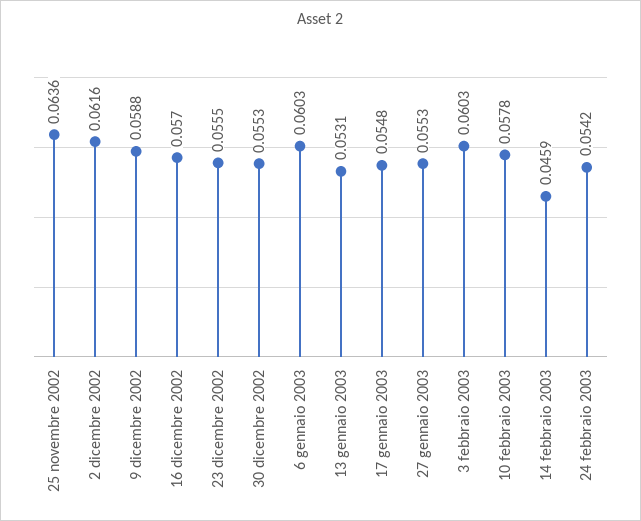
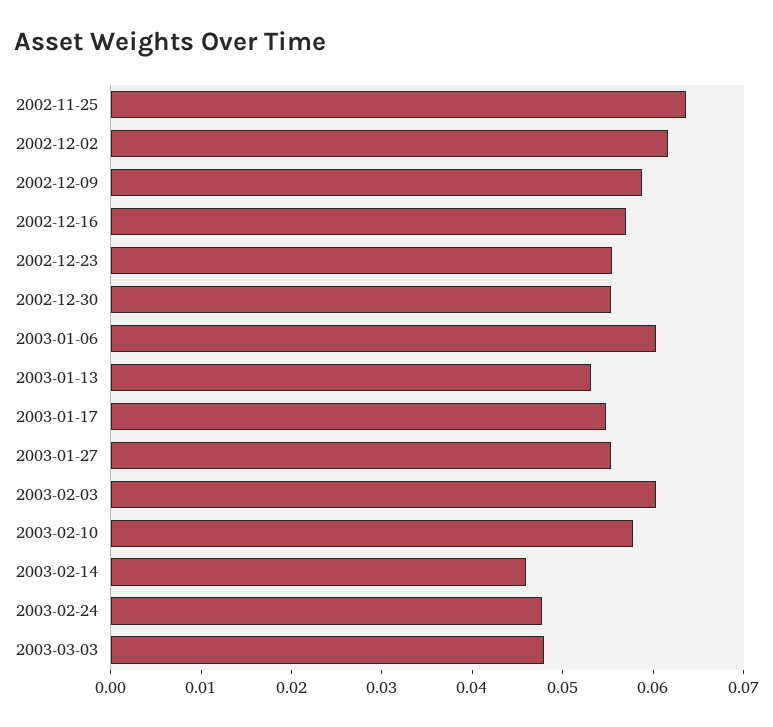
24 febbraio 2003: 0.0542 -> 0.048
2003-03-03: none -> 0.048

